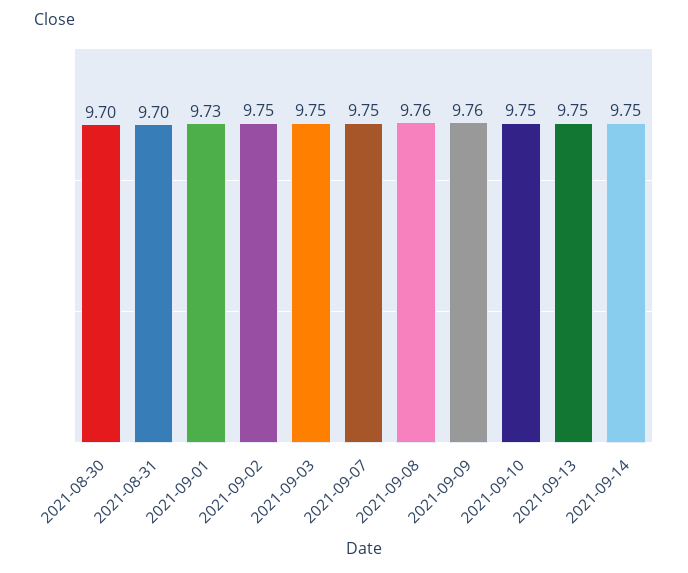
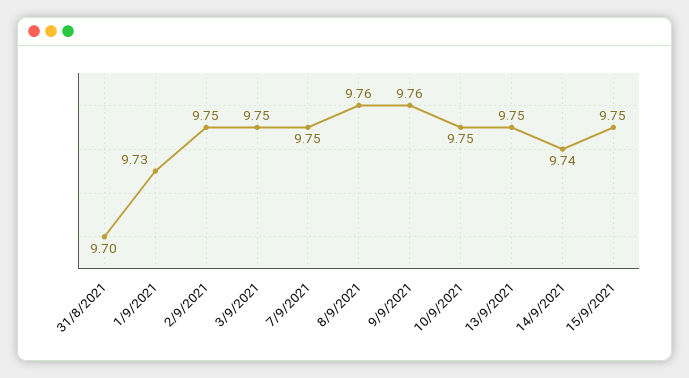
2021-08-30: 9.7 -> none
2021-09-14: 9.75 -> 9.74
15/9/2021: none -> 9.75

